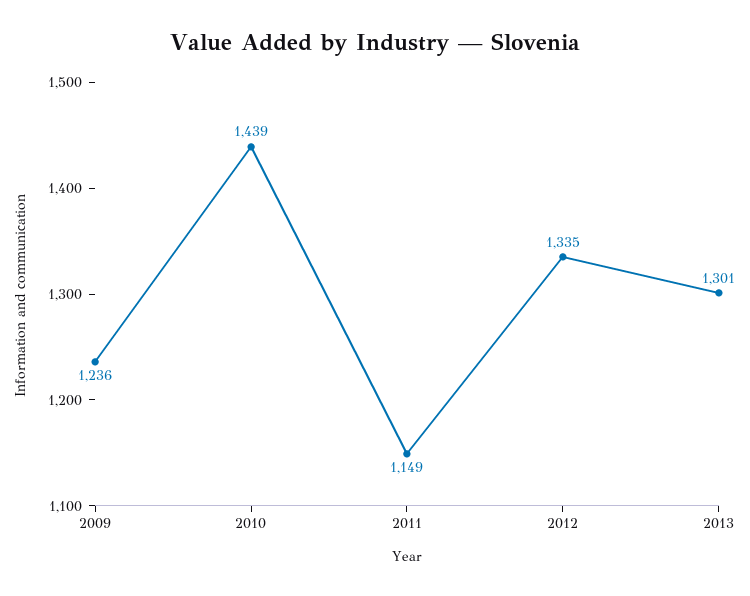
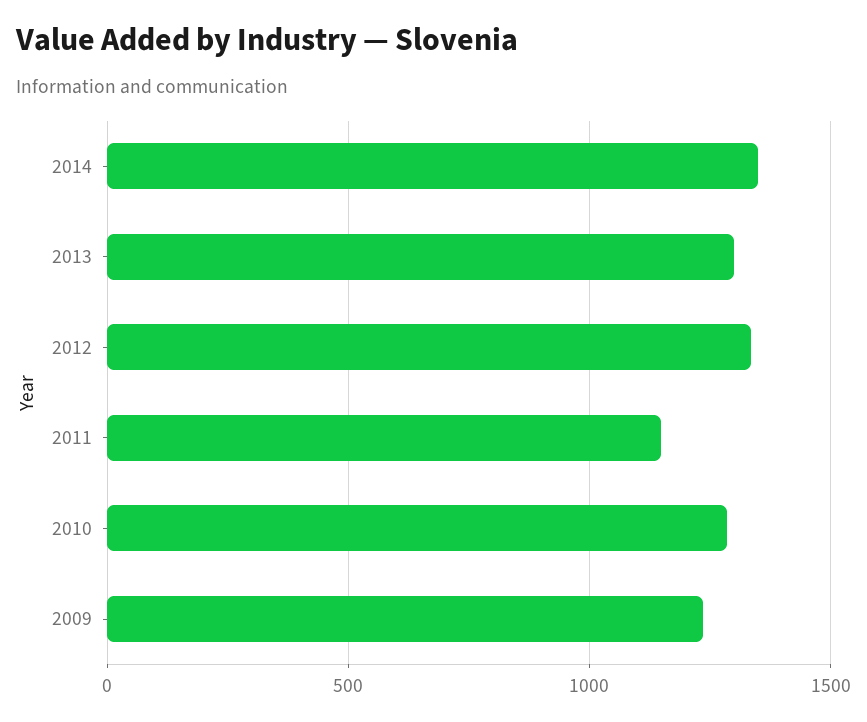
2010: 1439 -> 1300
2014: none -> 1350

